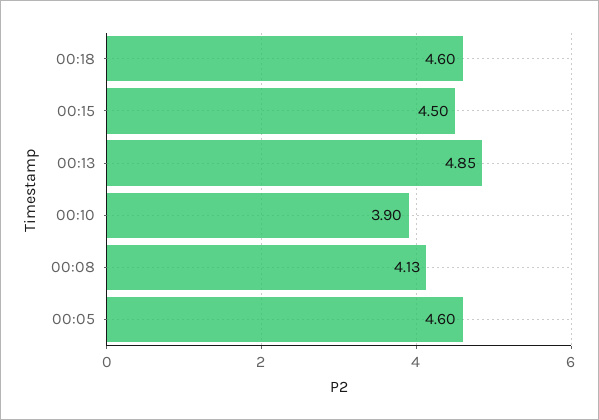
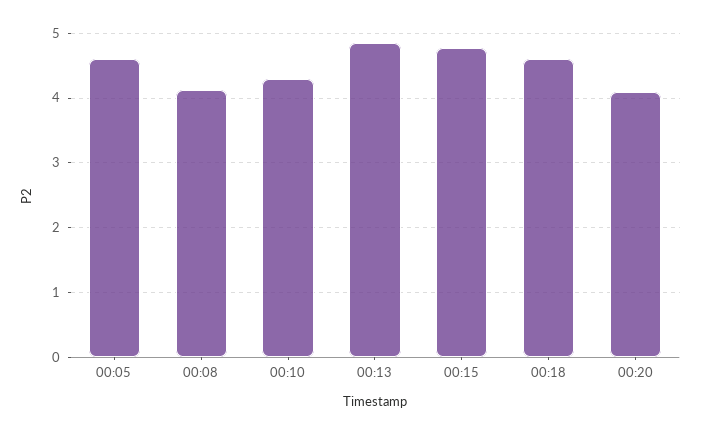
00:15: 4.5 -> 4.8
00:10: 3.9 -> 4.3
00:20: none -> 4.1

